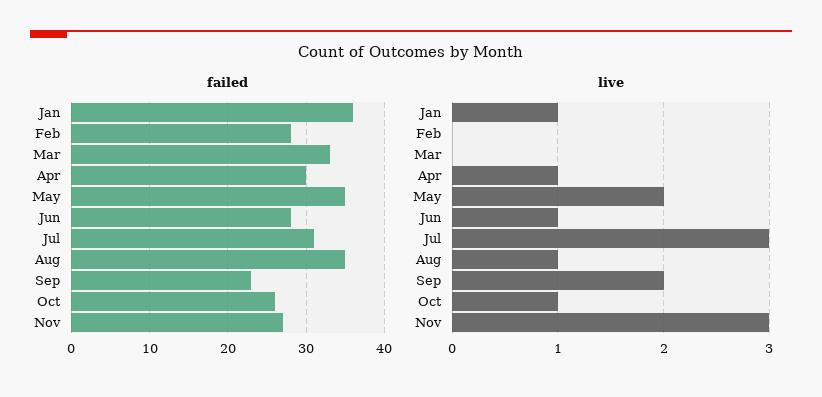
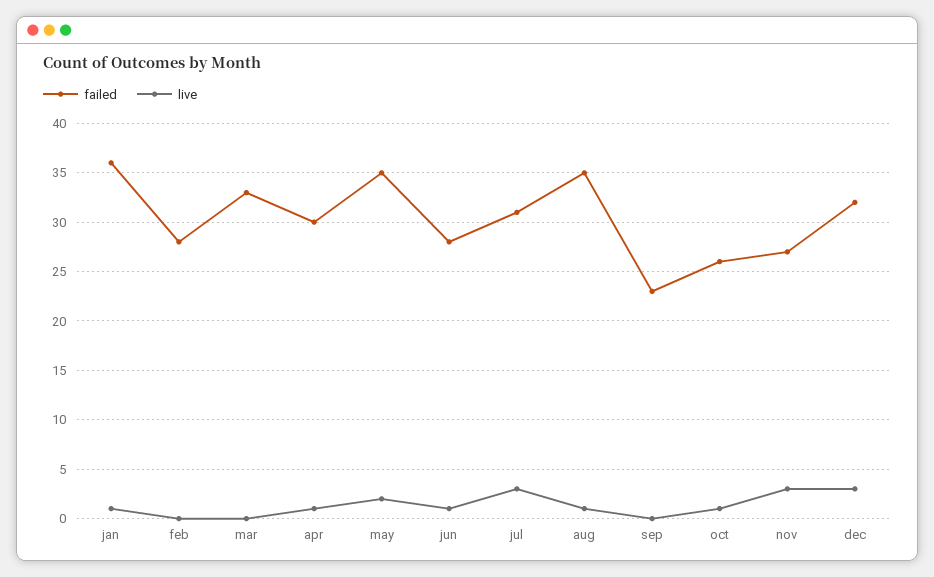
live, Sep: 2 -> 0
failed, dec: none -> 32
live, dec: none -> 3

